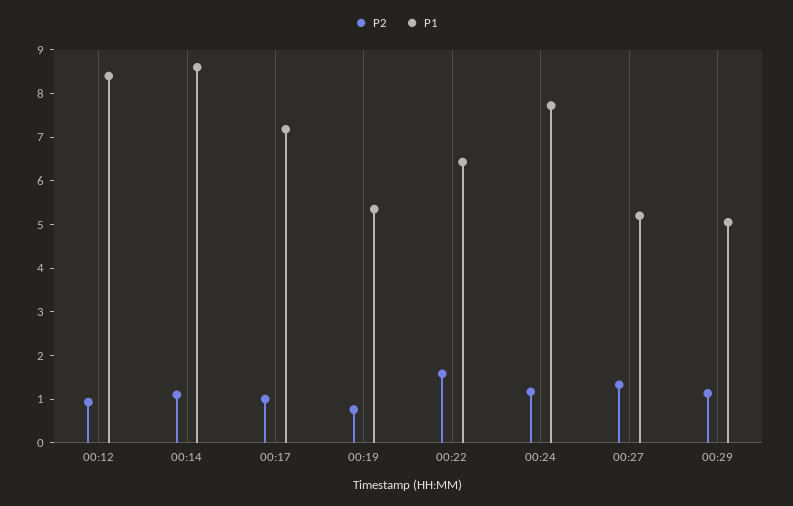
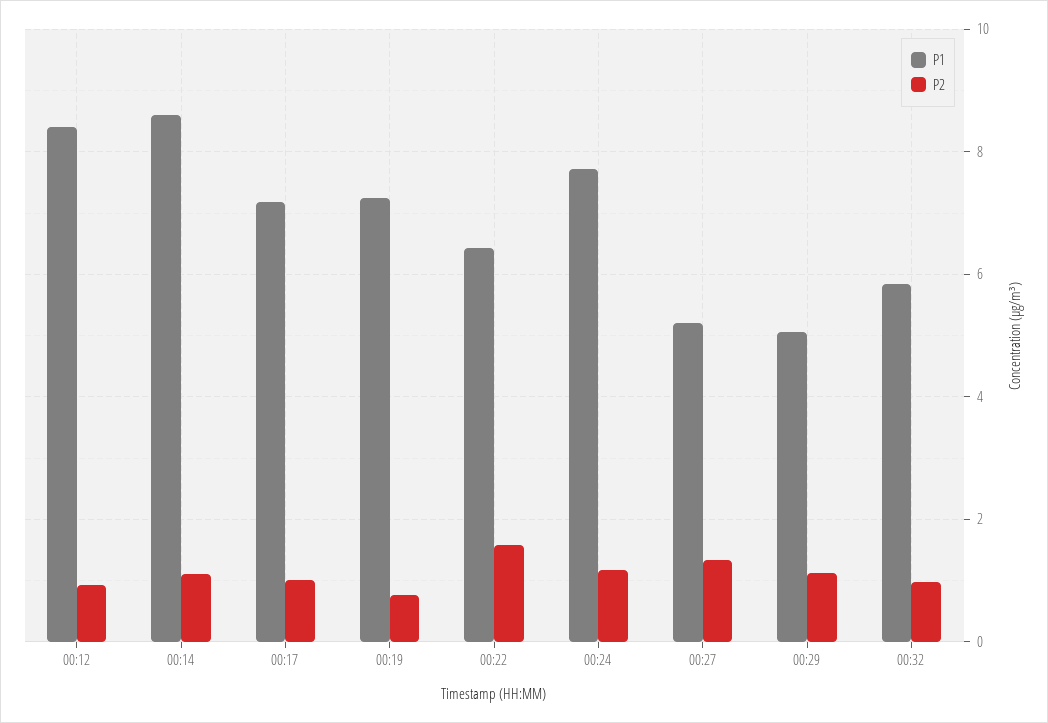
P1, 00:19: 5.4 -> 7.2
P1, 00:32: none -> 5.8
P2, 00:32: none -> 1

